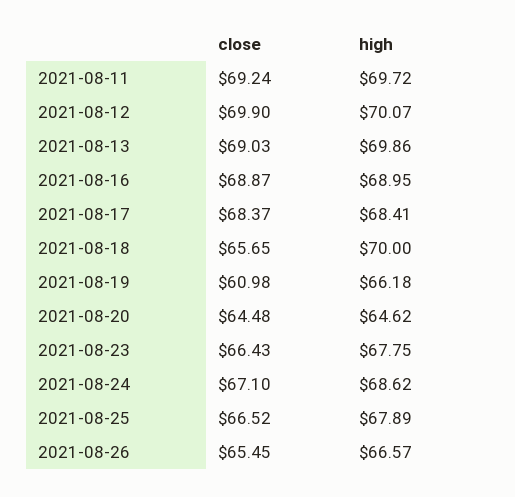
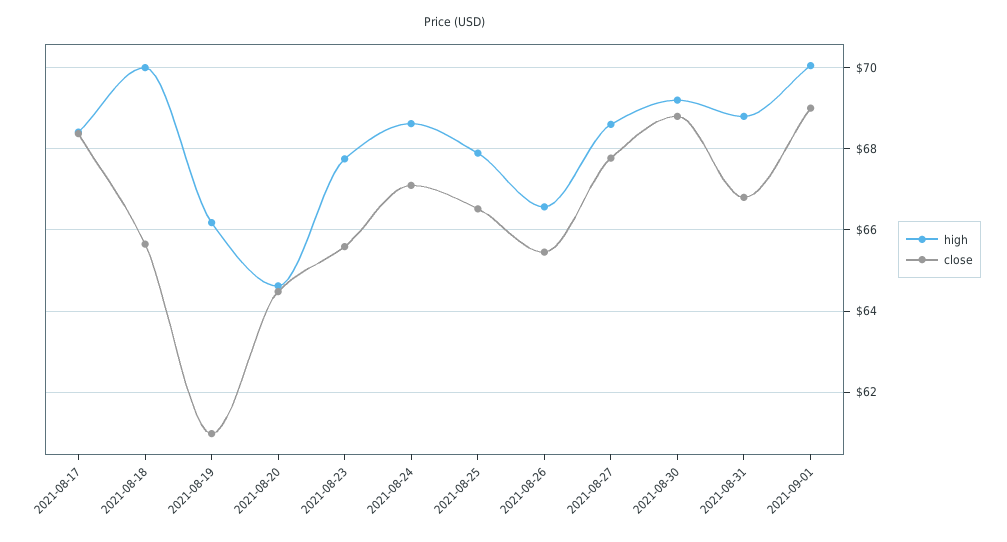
close, 2021-08-11: 69.24 -> none
high, 2021-08-11: 69.72 -> none
close, 2021-08-12: 69.9 -> none
high, 2021-08-12: 70.07 -> none
close, 2021-08-13: 69.03 -> none
high, 2021-08-13: 69.86 -> none
close, 2021-08-16: 68.87 -> none
high, 2021-08-16: 68.95 -> none
close, 2021-08-23: 66.43 -> 65.6
high, 2021-08-27: none -> 68.6
close, 2021-08-27: none -> 67.8
high, 2021-08-30: none -> 69.2
close, 2021-08-30: none -> 68.8
high, 2021-08-31: none -> 68.8
close, 2021-08-31: none -> 66.8
high, 2021-09-01: none -> 70
close, 2021-09-01: none -> 69

